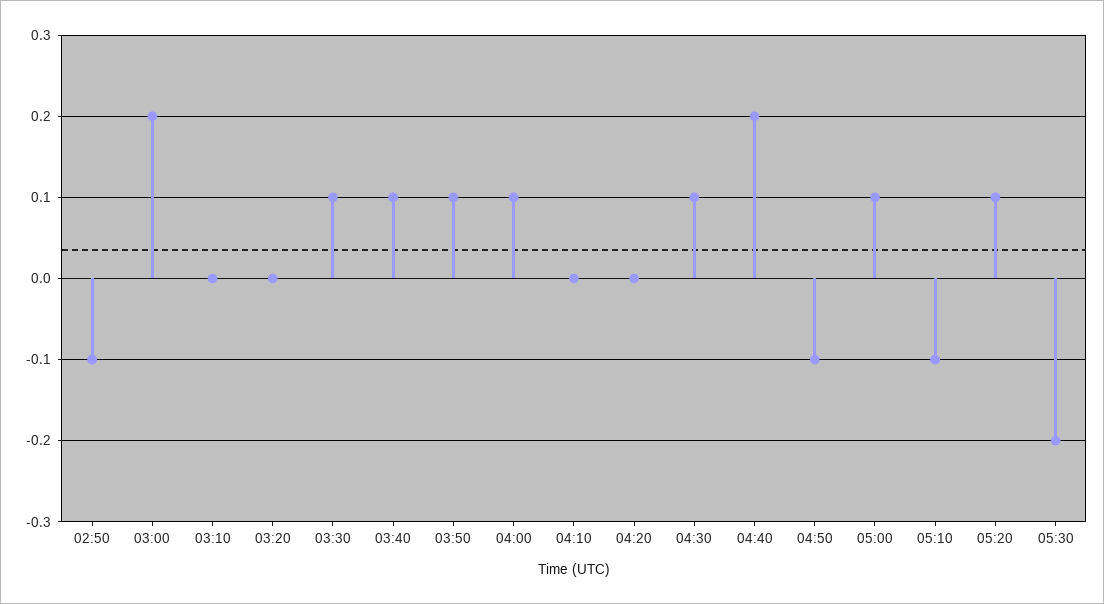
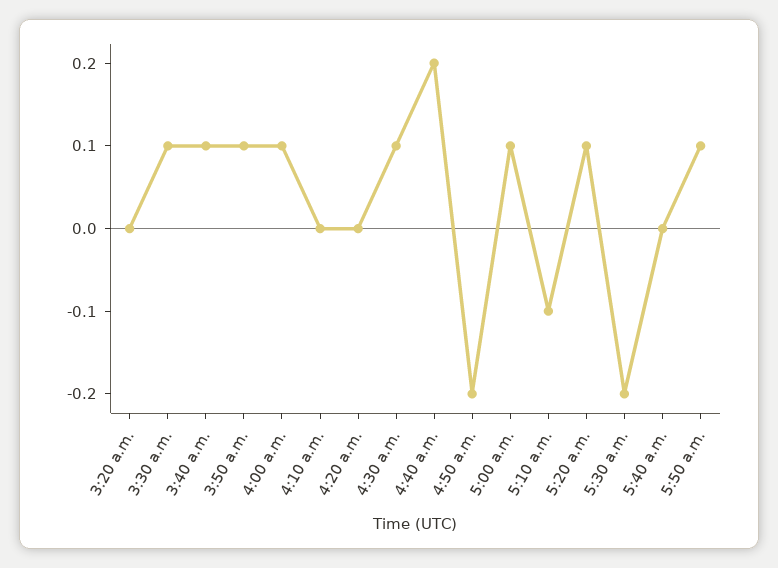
02:50: -0.1 -> none
03:00: 0.2 -> none
03:10: 0 -> none
04:50: -0.1 -> -0.2
5:40 a.m.: none -> 0
5:50 a.m.: none -> 0.1

